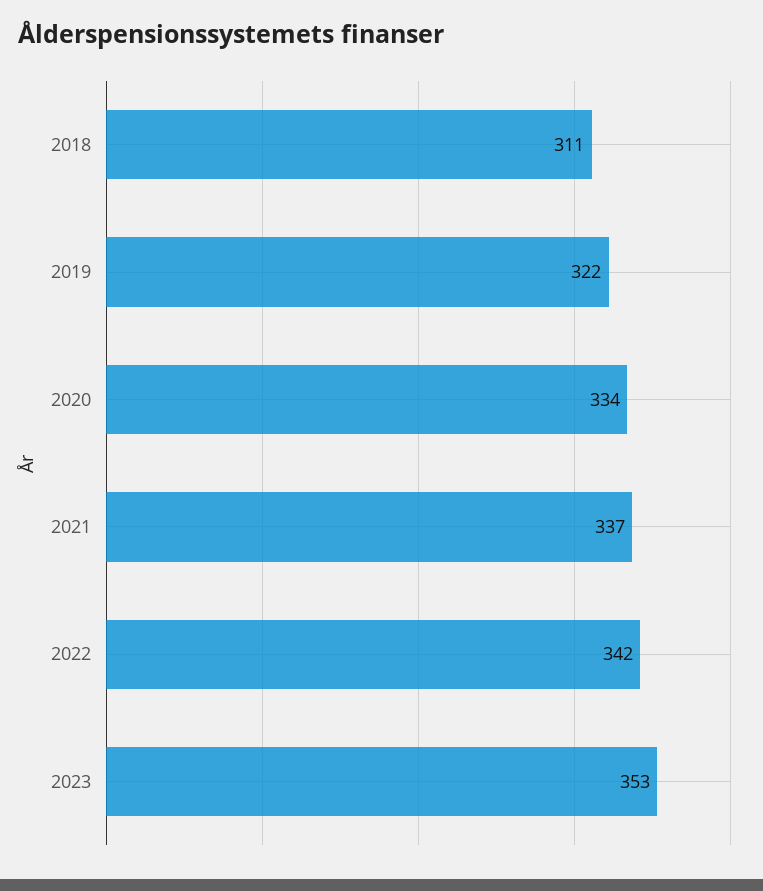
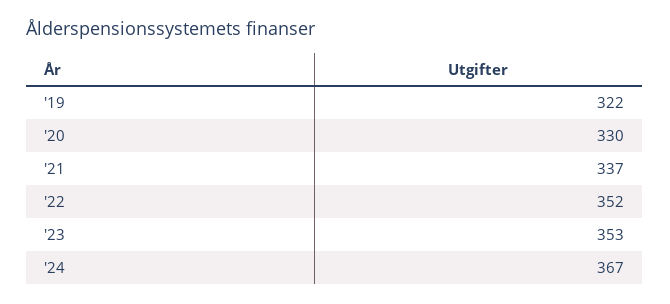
2018: 311 -> none
2020: 334 -> 330
2022: 342 -> 352
'24: none -> 367

